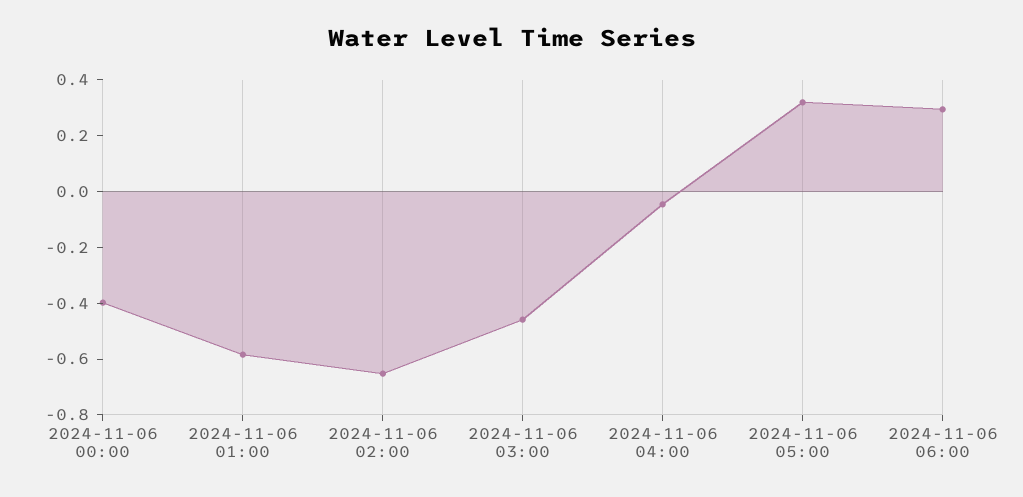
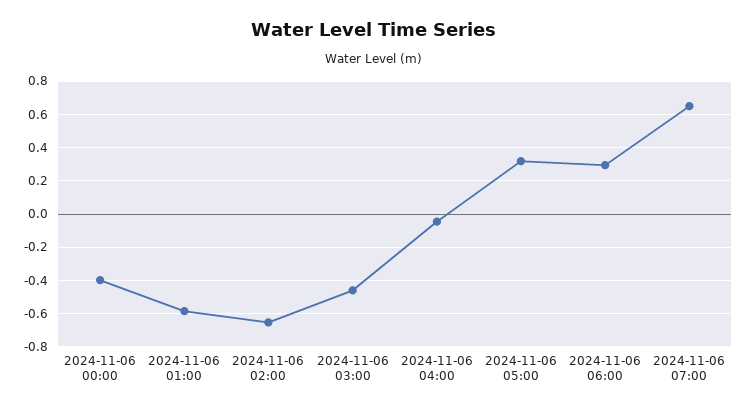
2024-11-06 07:00: none -> 0.65

